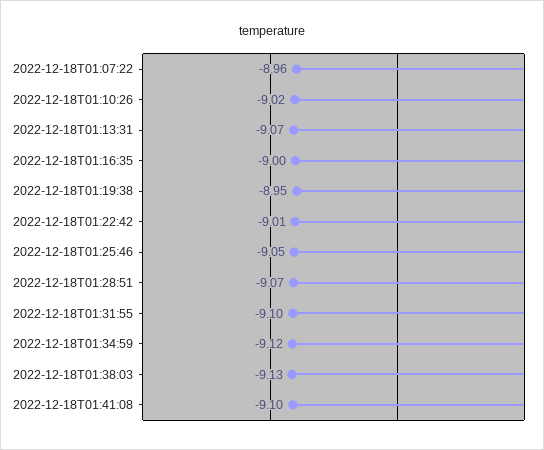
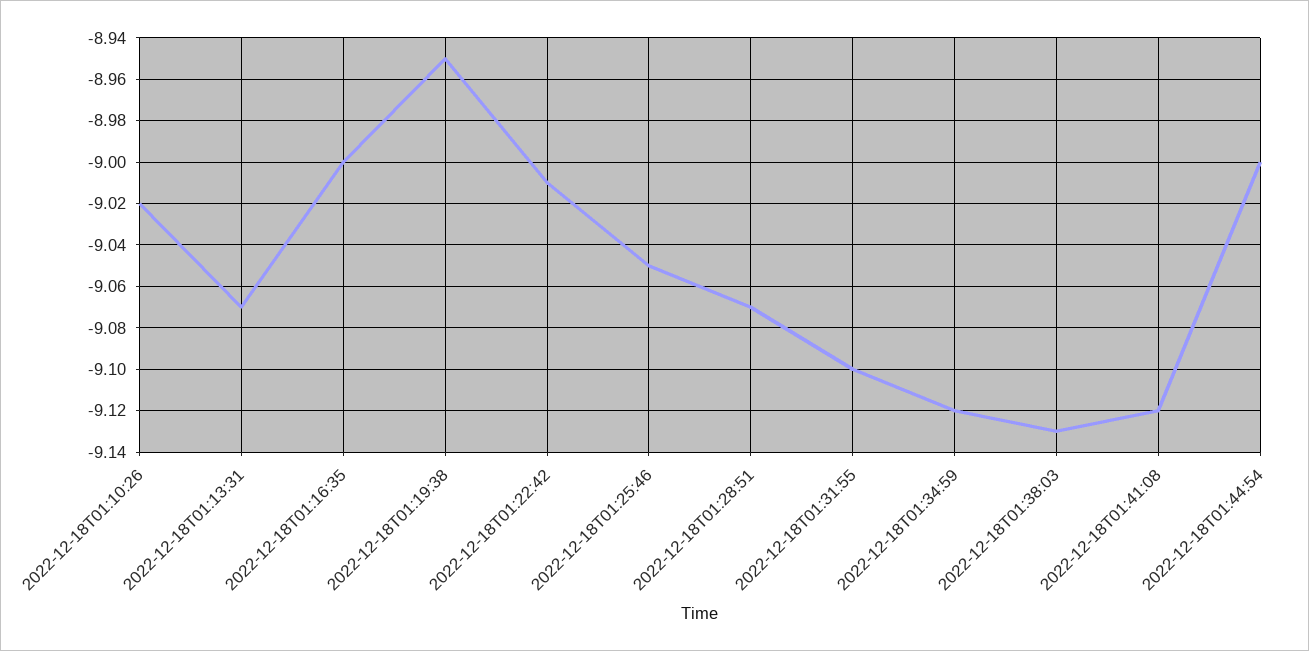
2022-12-18T01:07:22: -8.96 -> none
2022-12-18T01:41:08: -9.1 -> -9.12
2022-12-18T01:44:54: none -> -9

